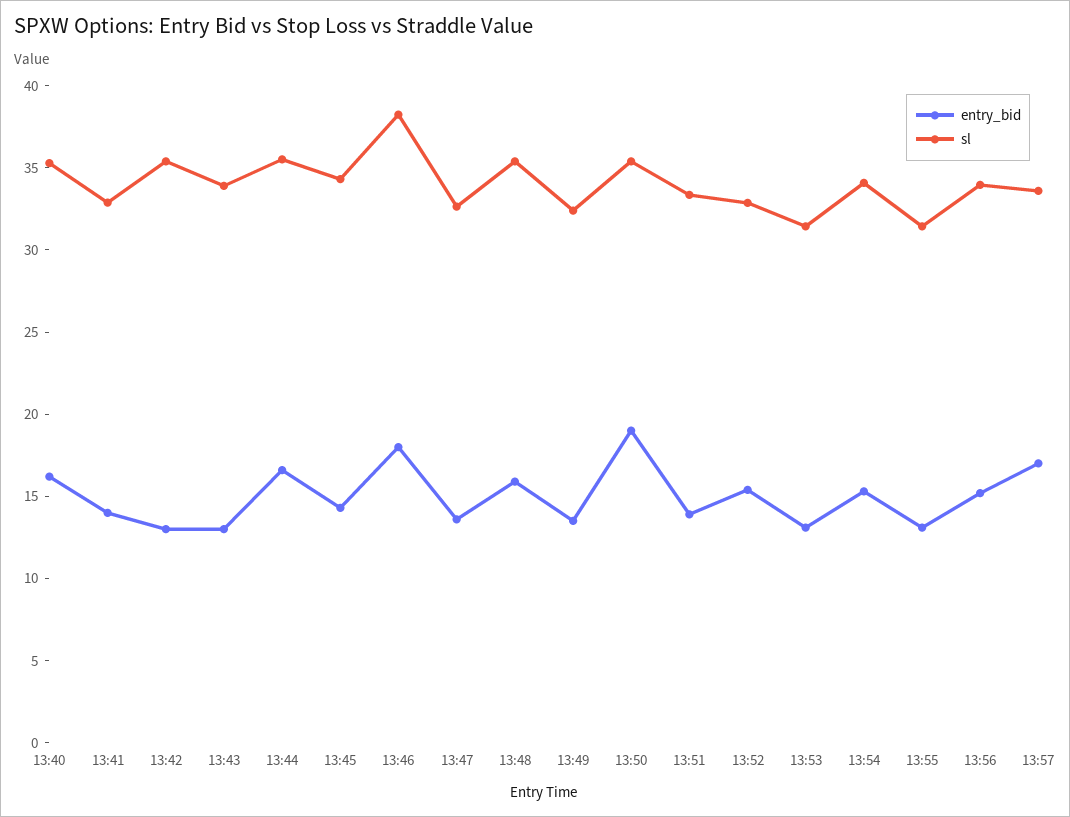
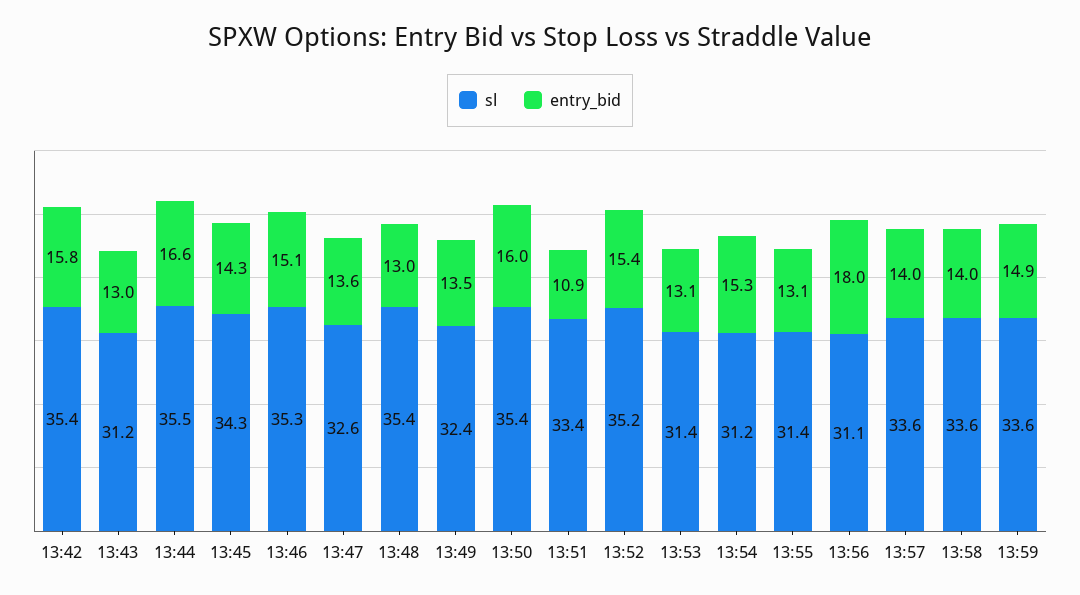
entry_bid, 13:40: 16 -> none
sl, 13:40: 35 -> none
entry_bid, 13:41: 14 -> none
sl, 13:41: 33 -> none
entry_bid, 13:42: 13 -> 15.8
sl, 13:43: 34 -> 31.2
entry_bid, 13:46: 18 -> 15.1
sl, 13:46: 38 -> 35.3
entry_bid, 13:48: 16 -> 13
entry_bid, 13:50: 19 -> 16
entry_bid, 13:51: 14 -> 10.9
sl, 13:52: 33 -> 35.2
sl, 13:54: 34 -> 31.2
entry_bid, 13:56: 15 -> 18
sl, 13:56: 34 -> 31.1
entry_bid, 13:57: 17 -> 14
sl, 13:58: none -> 33.6
entry_bid, 13:58: none -> 14
sl, 13:59: none -> 33.6
entry_bid, 13:59: none -> 14.9

